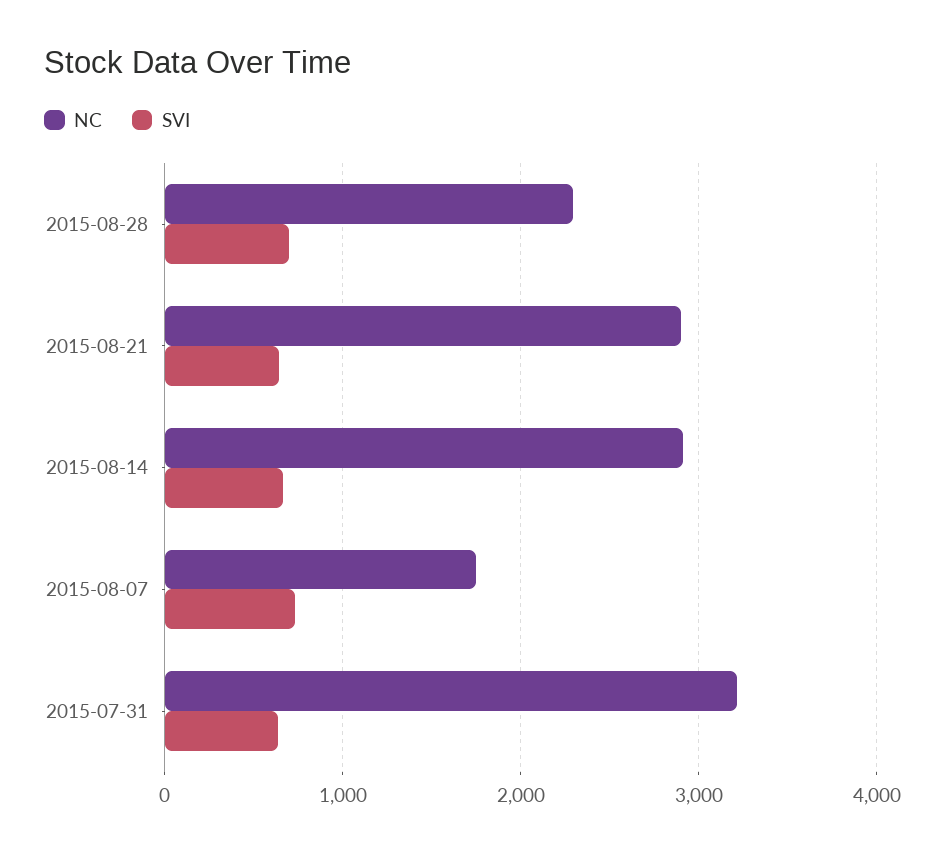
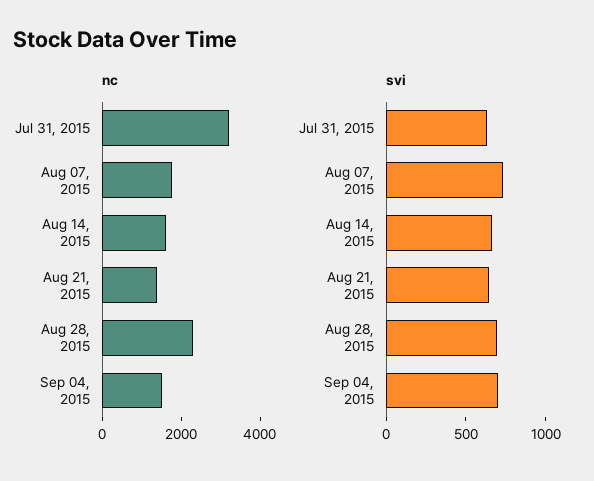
NC, 2015-08-21: 2900 -> 1500
NC, 2015-08-14: 2900 -> 1500
NC, Sep 04, 2015: none -> 1500
SVI, Sep 04, 2015: none -> 700

